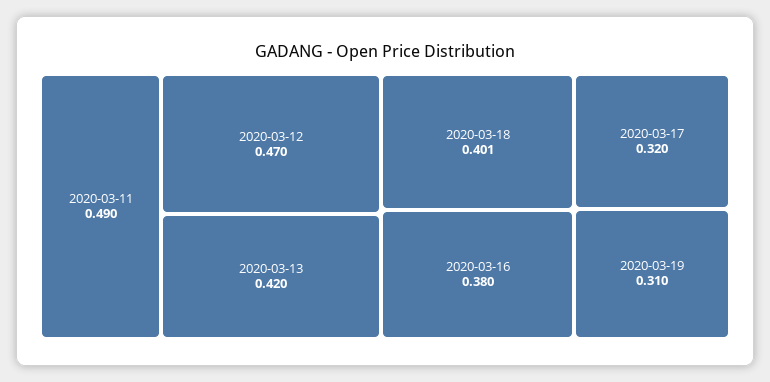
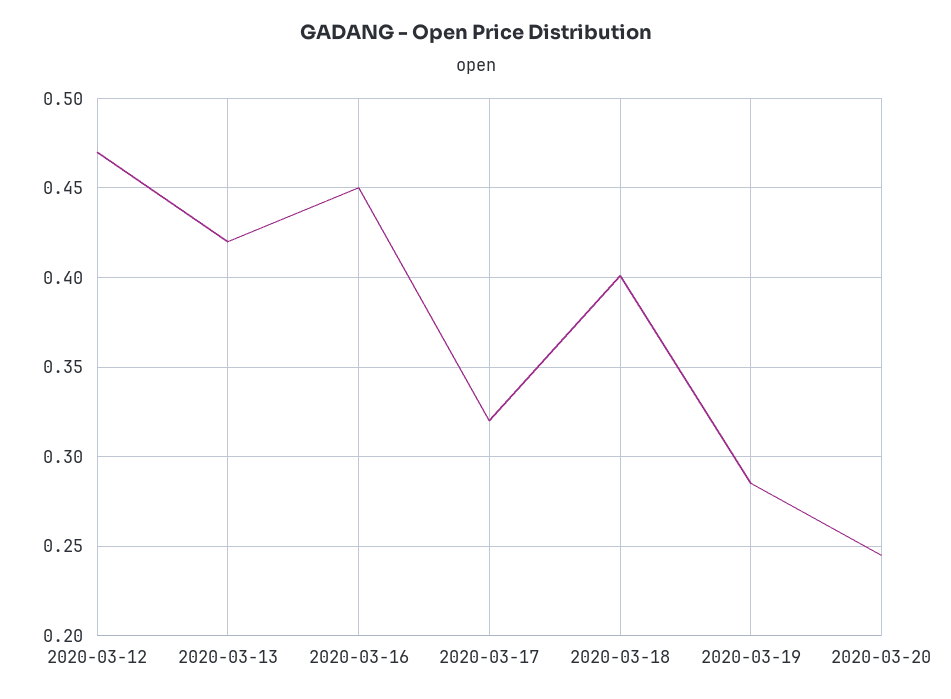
2020-03-11: 0.49 -> none
2020-03-16: 0.38 -> 0.45
2020-03-19: 0.31 -> 0.285
2020-03-20: none -> 0.245

